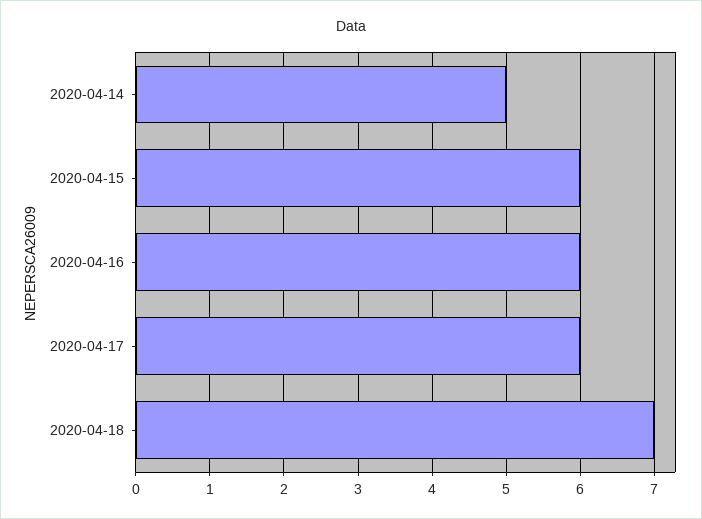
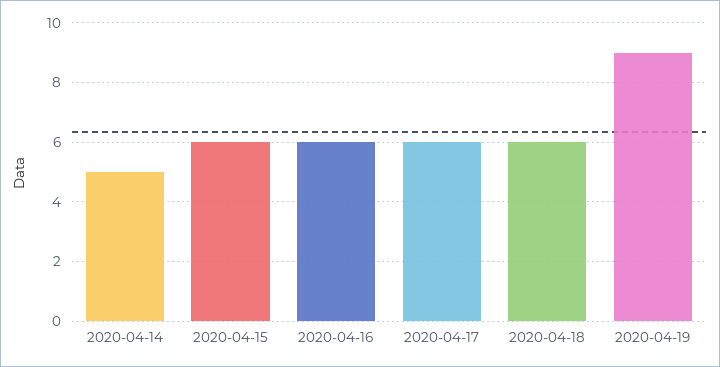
2020-04-18: 7 -> 6
2020-04-19: none -> 9

